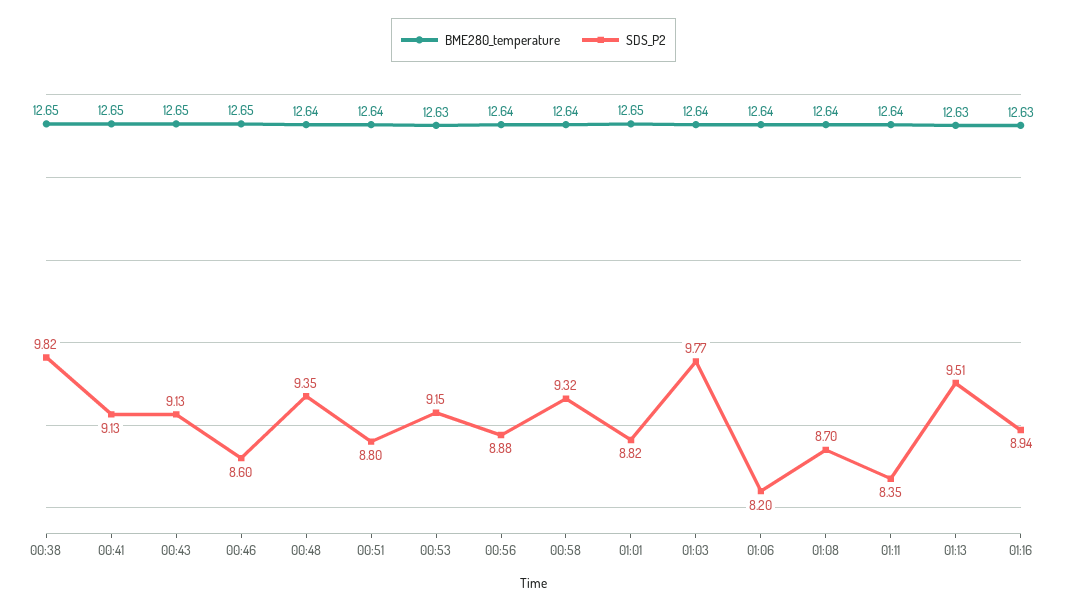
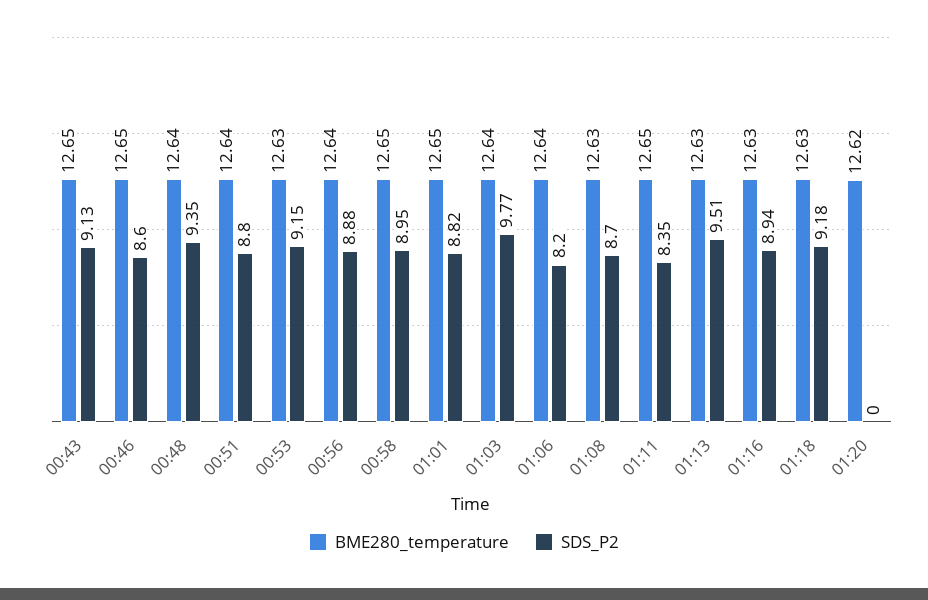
BME280_temperature, 00:38: 12.65 -> none
SDS_P2, 00:38: 9.82 -> none
BME280_temperature, 00:41: 12.65 -> none
SDS_P2, 00:41: 9.13 -> none
BME280_temperature, 00:58: 12.64 -> 12.65
SDS_P2, 00:58: 9.32 -> 8.95
BME280_temperature, 01:08: 12.64 -> 12.63
BME280_temperature, 01:11: 12.64 -> 12.65
BME280_temperature, 01:18: none -> 12.63
SDS_P2, 01:18: none -> 9.18
BME280_temperature, 01:20: none -> 12.62
SDS_P2, 01:20: none -> 0

